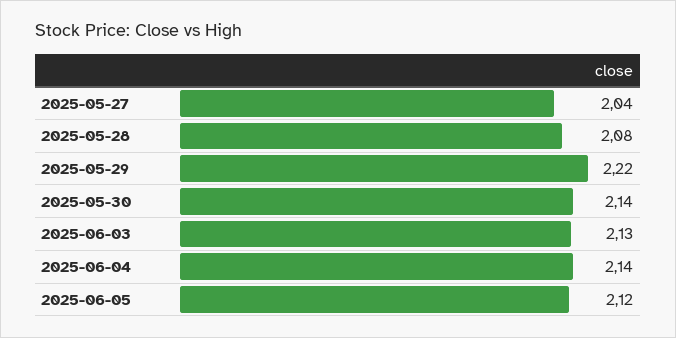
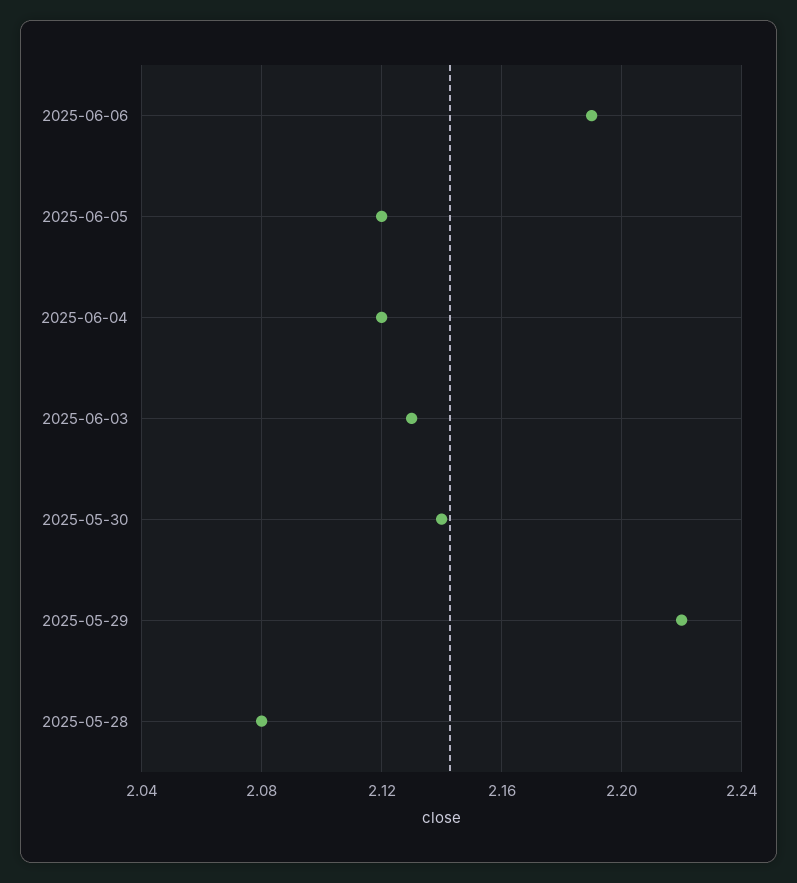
2025-05-27: 2.04 -> none
2025-06-04: 2.14 -> 2.12
2025-06-06: none -> 2.19

